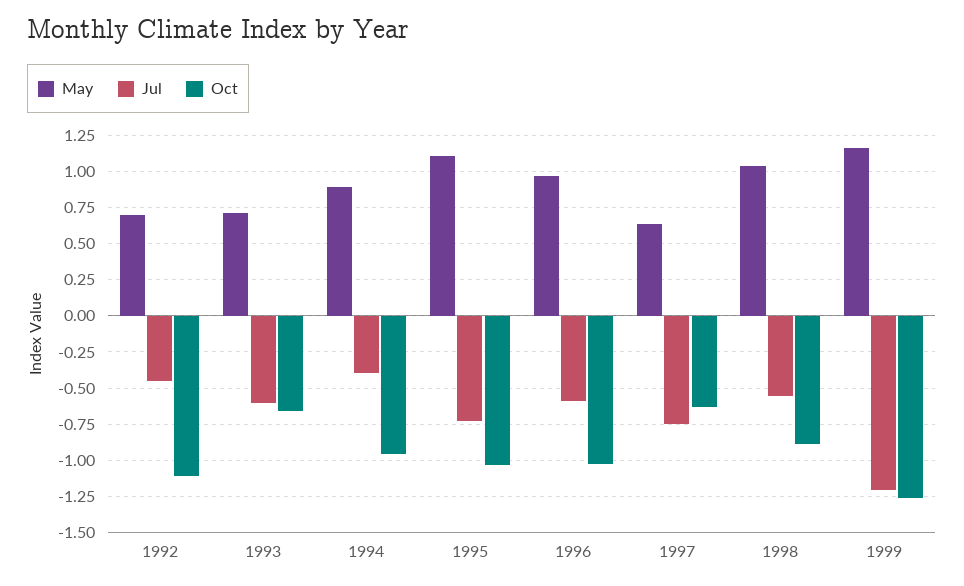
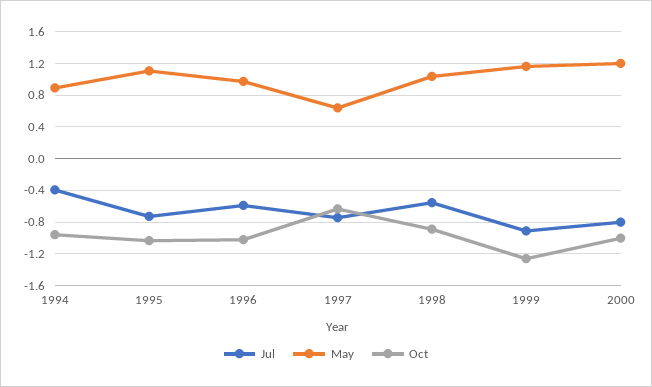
May, 1992: 0.7 -> none
Jul, 1992: -0.45 -> none
Oct, 1992: -1.1 -> none
May, 1993: 0.7 -> none
Jul, 1993: -0.6 -> none
Oct, 1993: -0.65 -> none
Jul, 1999: -1.2 -> -0.9
Jul, 2000: none -> -0.8
May, 2000: none -> 1.2
Oct, 2000: none -> -1

